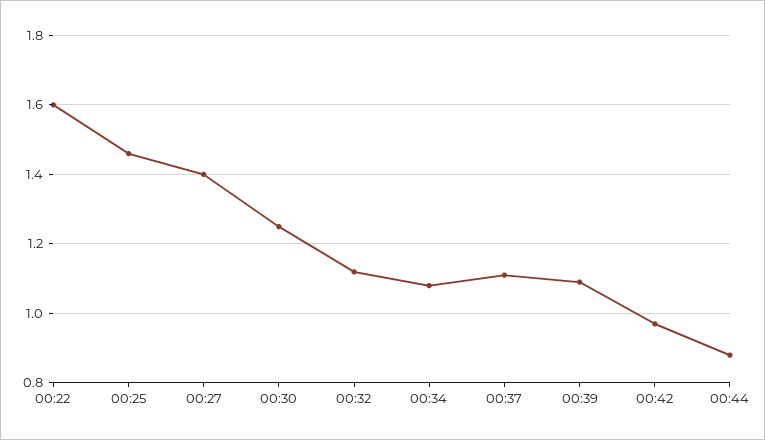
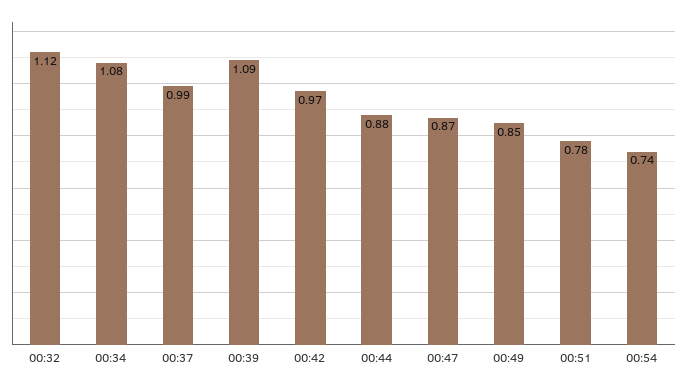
00:22: 1.6 -> none
00:25: 1.45 -> none
00:27: 1.4 -> none
00:30: 1.25 -> none
00:37: 1.1 -> 0.99
00:47: none -> 0.87
00:49: none -> 0.85
00:51: none -> 0.78
00:54: none -> 0.74

